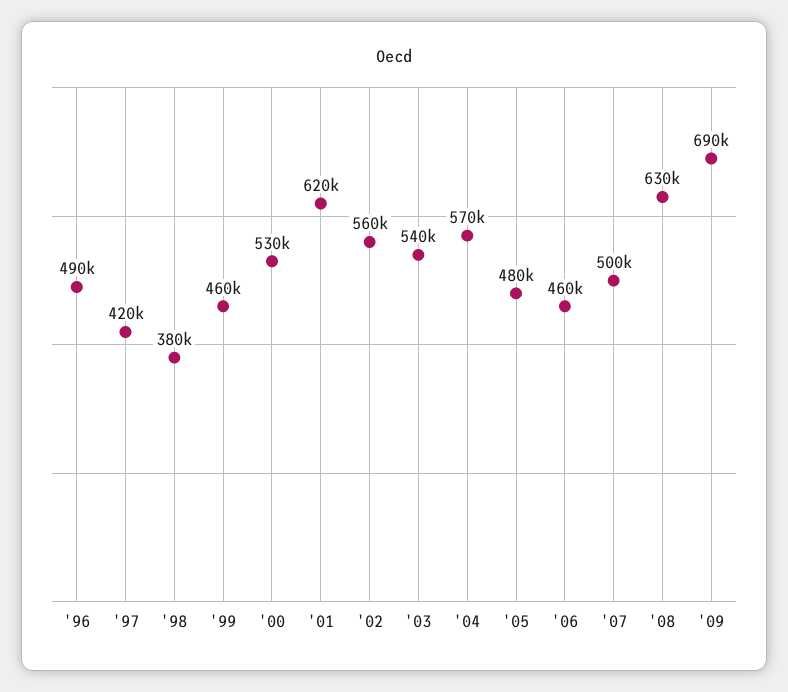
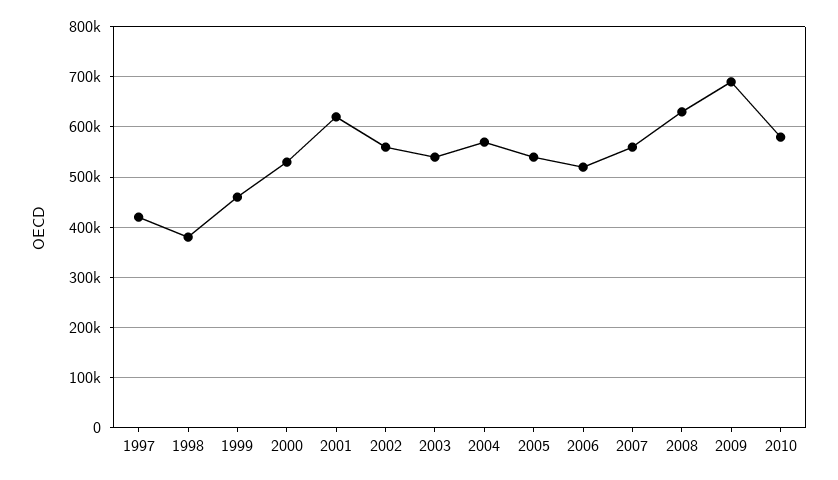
'96: 490000 -> none
'05: 480000 -> 540000
'06: 460000 -> 520000
'07: 500000 -> 560000
2010: none -> 580000

